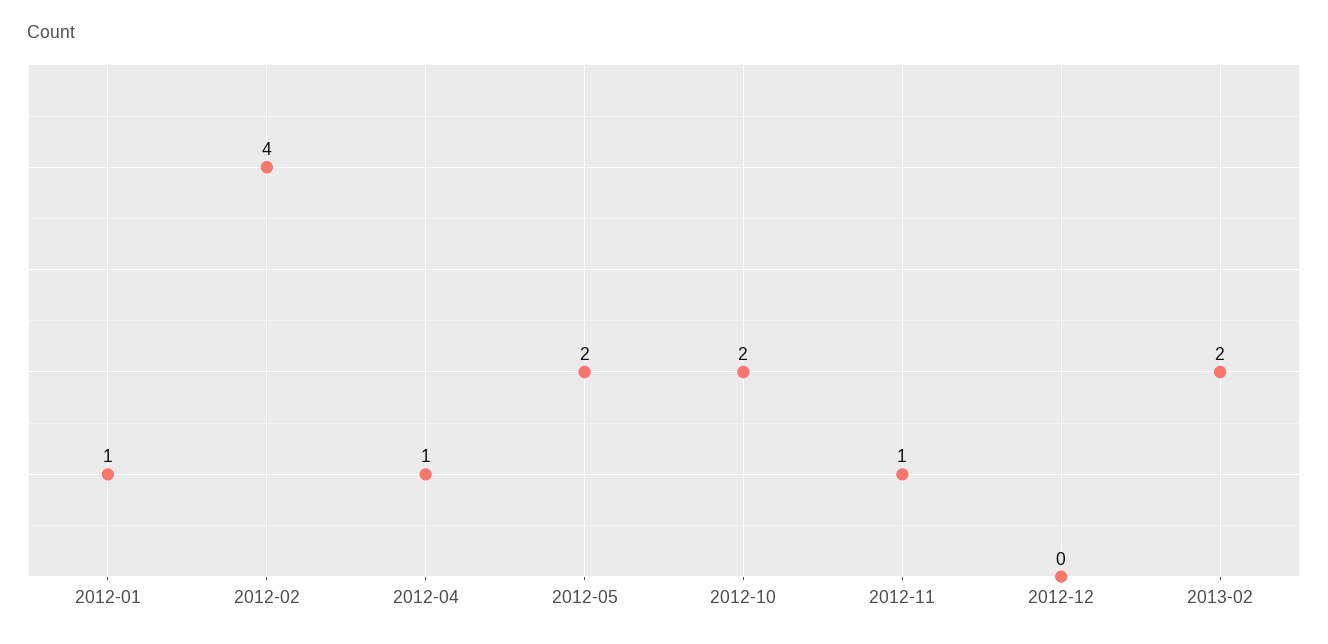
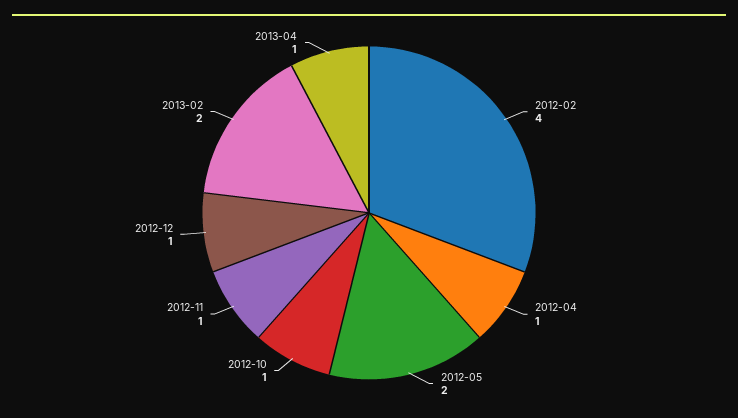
2012-01: 1 -> none
2012-10: 2 -> 1
2012-12: 0 -> 1
2013-04: none -> 1

